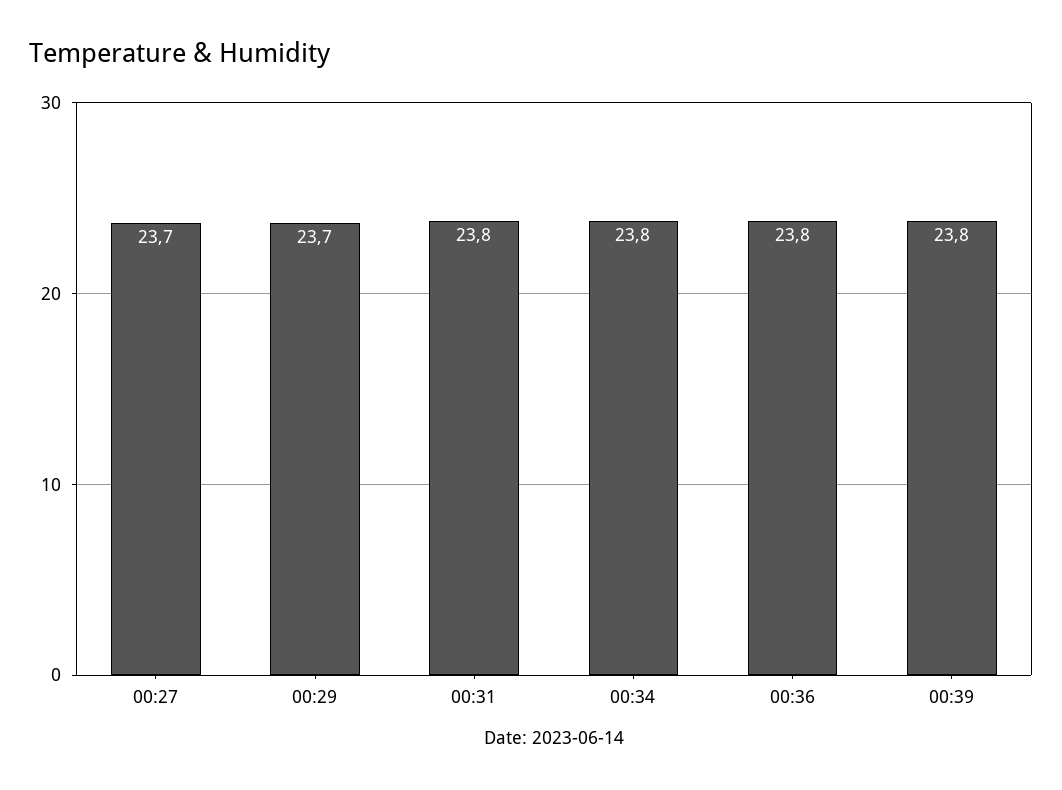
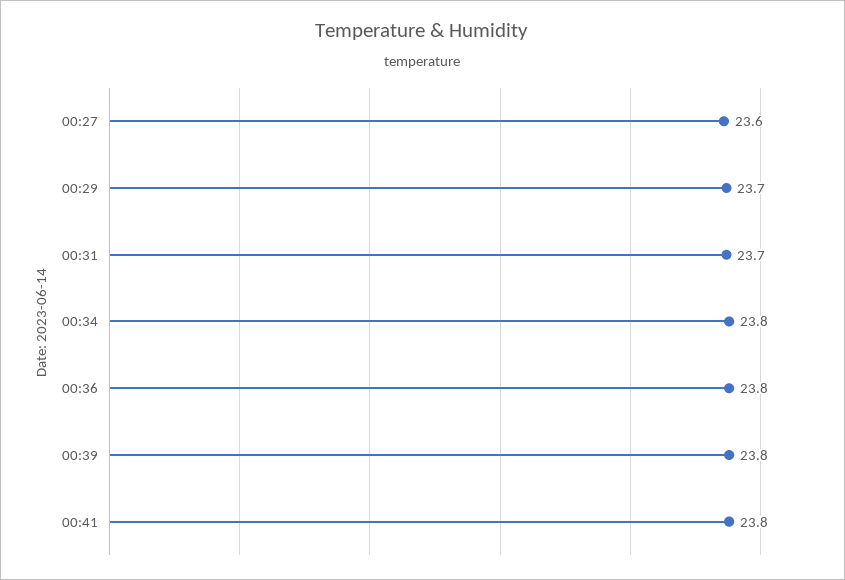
00:27: 23.7 -> 23.6
00:31: 23.8 -> 23.7
00:41: none -> 23.8

